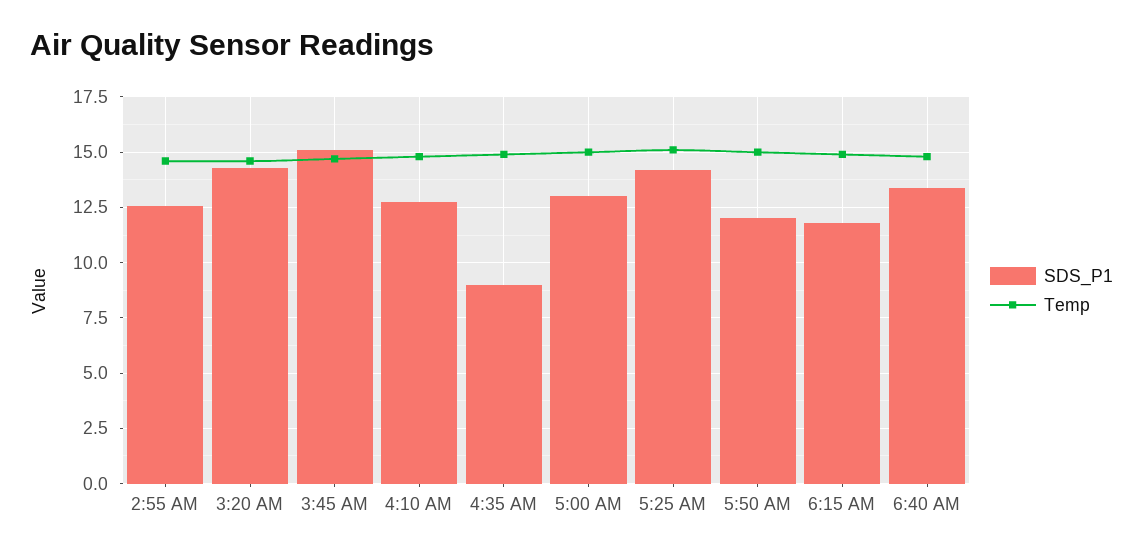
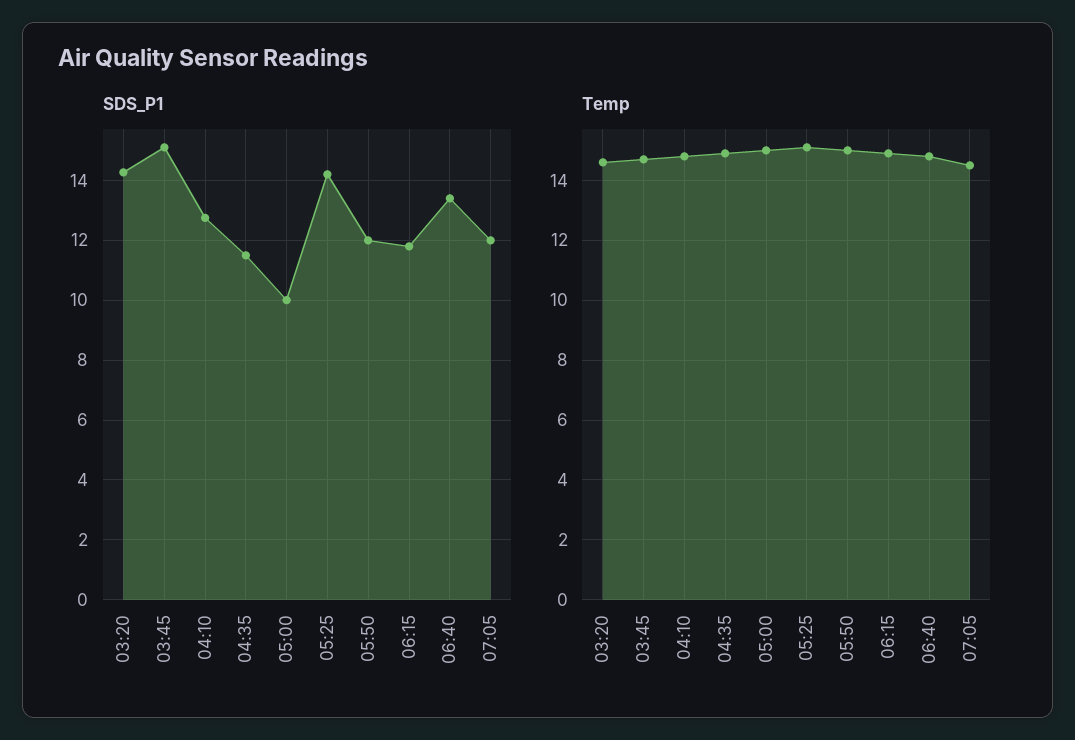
SDS_P1, 2:55 AM: 12.5 -> none
Temp, 2:55 AM: 14.5 -> none
SDS_P1, 4:35 AM: 9 -> 11.5
SDS_P1, 5:00 AM: 13 -> 10
SDS_P1, 07:05: none -> 12
Temp, 07:05: none -> 14.5

